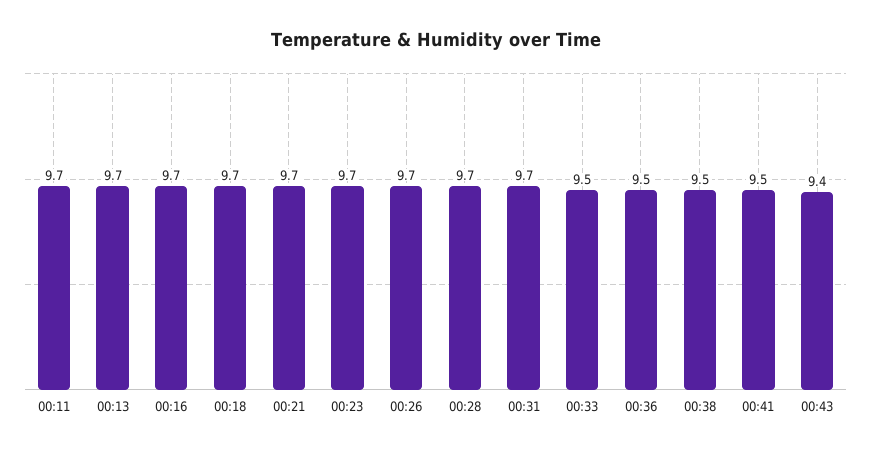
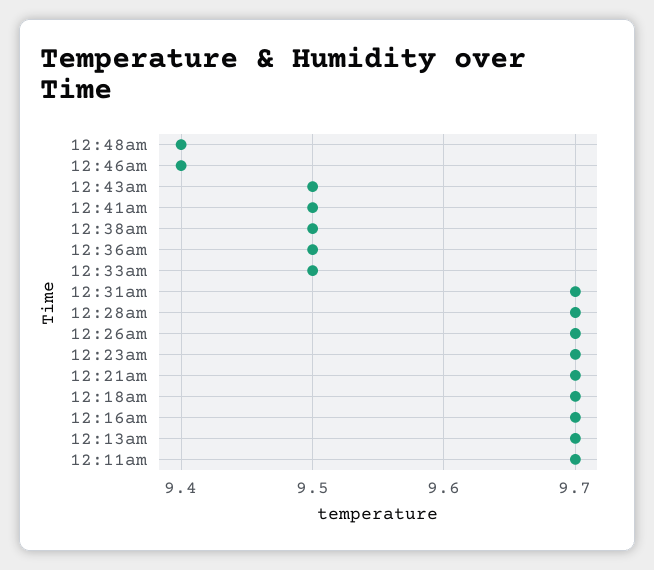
00:43: 9.4 -> 9.5
12:48am: none -> 9.4
12:46am: none -> 9.4

